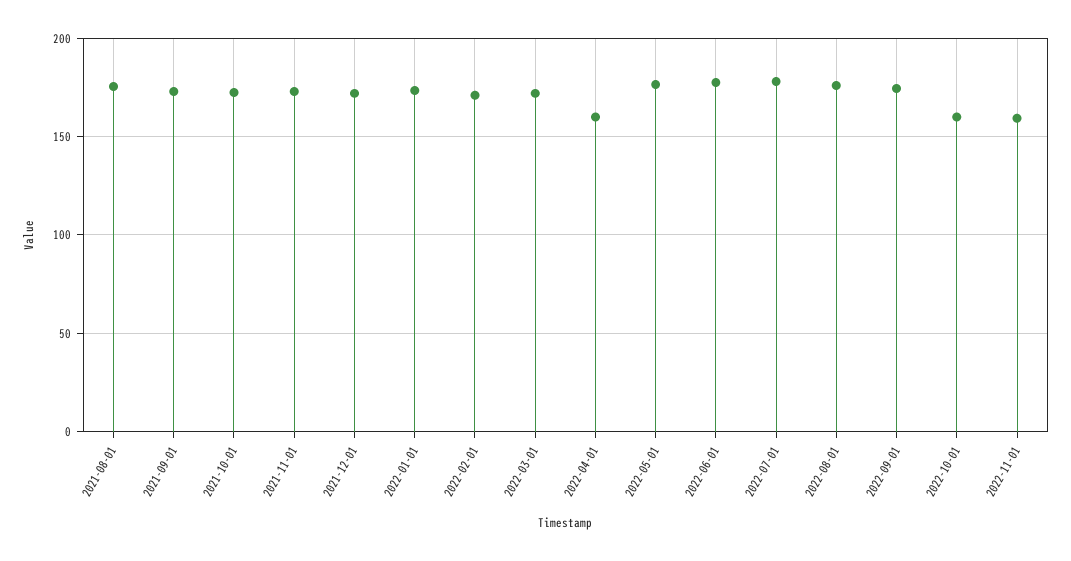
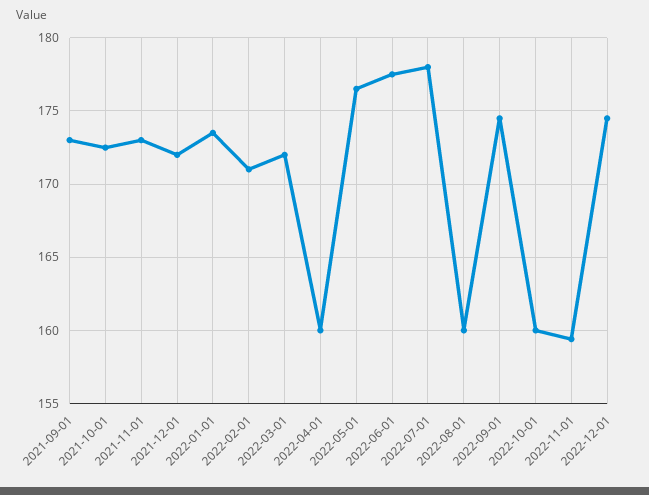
2021-08-01: 175 -> none
2022-08-01: 175 -> 160
2022-12-01: none -> 174.5

